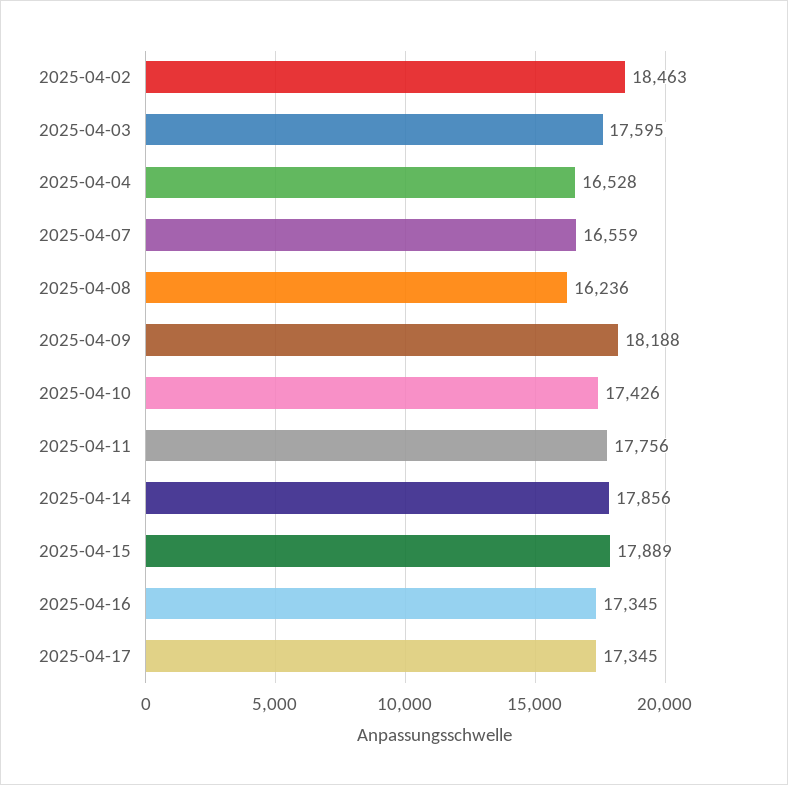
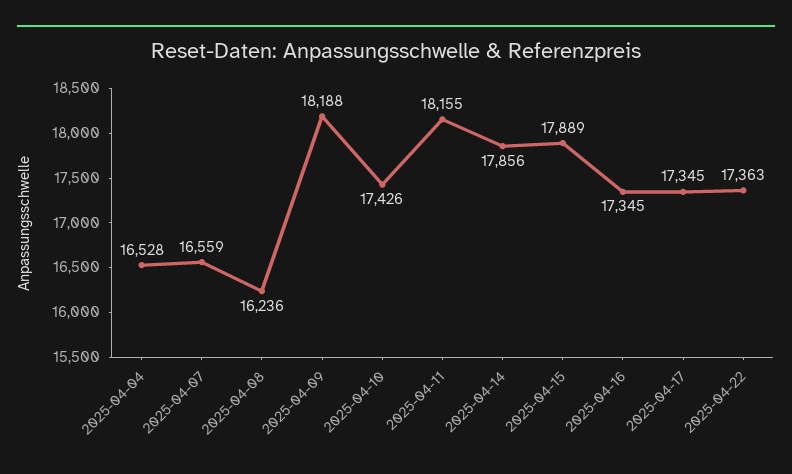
2025-04-02: 18463 -> none
2025-04-03: 17595 -> none
2025-04-11: 17756 -> 18155
2025-04-22: none -> 17363

